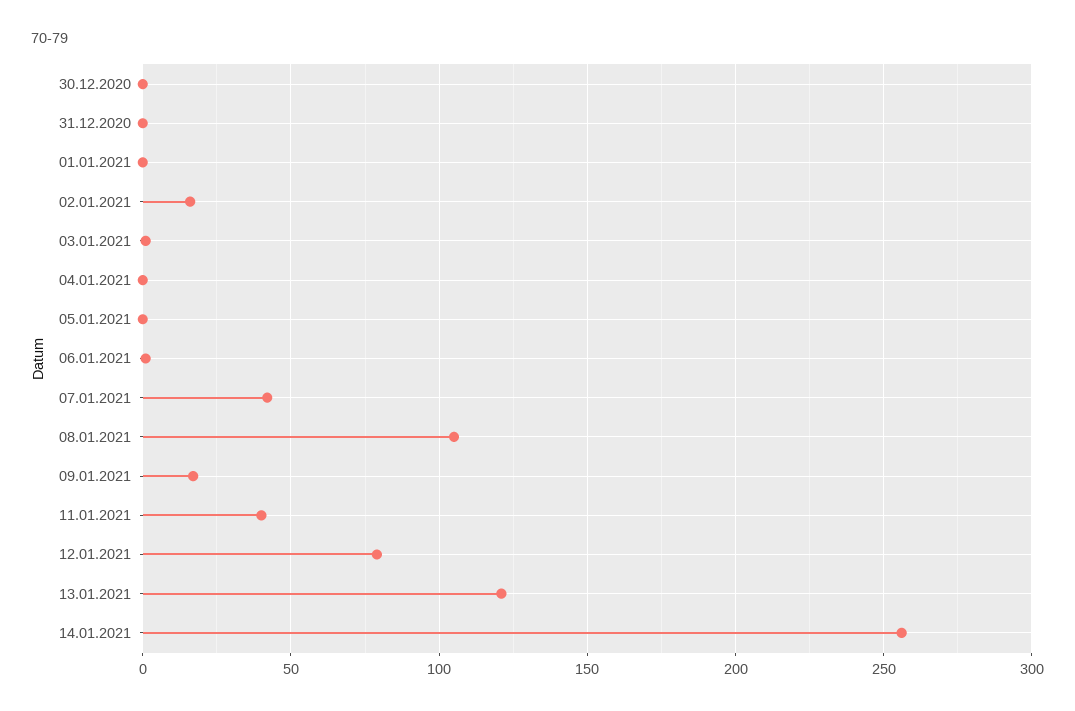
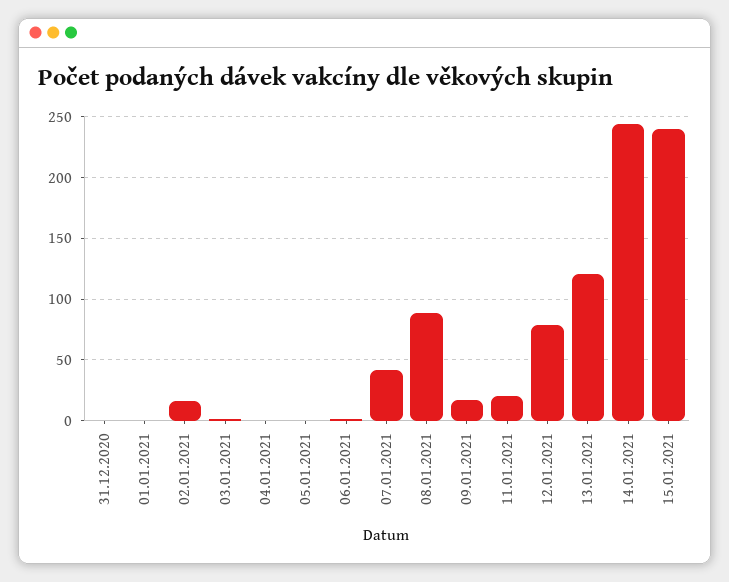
30.12.2020: 0 -> none
08.01.2021: 105 -> 90
11.01.2021: 40 -> 20
14.01.2021: 255 -> 245
15.01.2021: none -> 240

